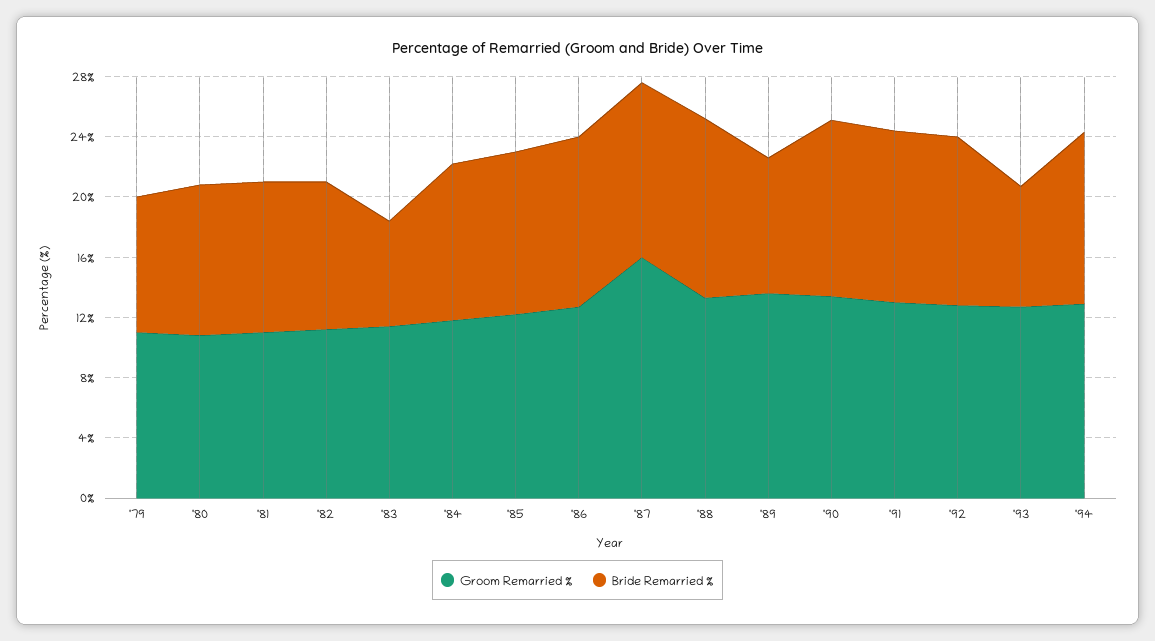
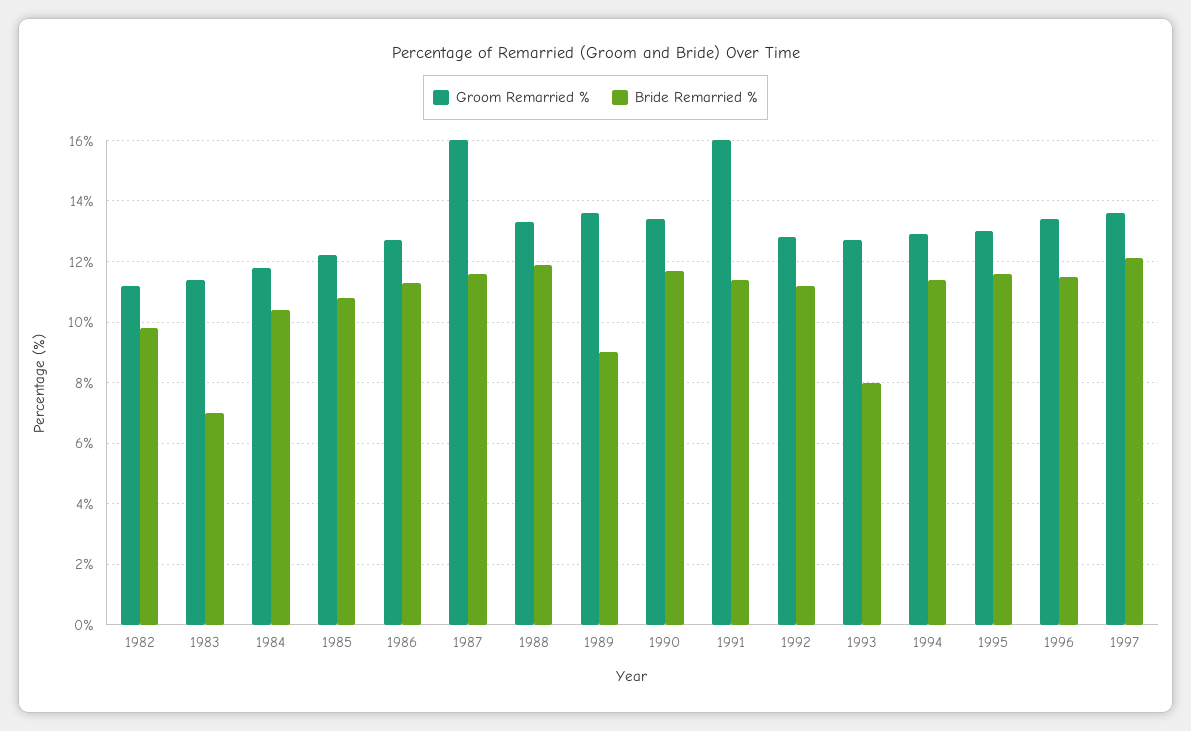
Groom Remarried %, '79: 11 -> none
Bride Remarried %, '79: 9 -> none
Groom Remarried %, '80: 11 -> none
Bride Remarried %, '80: 10 -> none
Groom Remarried %, '81: 11 -> none
Bride Remarried %, '81: 10 -> none
Groom Remarried %, '91: 13 -> 16
Groom Remarried %, 1995: none -> 13
Bride Remarried %, 1995: none -> 11.5
Groom Remarried %, 1996: none -> 13.5
Bride Remarried %, 1996: none -> 11.5
Groom Remarried %, 1997: none -> 13.5
Bride Remarried %, 1997: none -> 12

